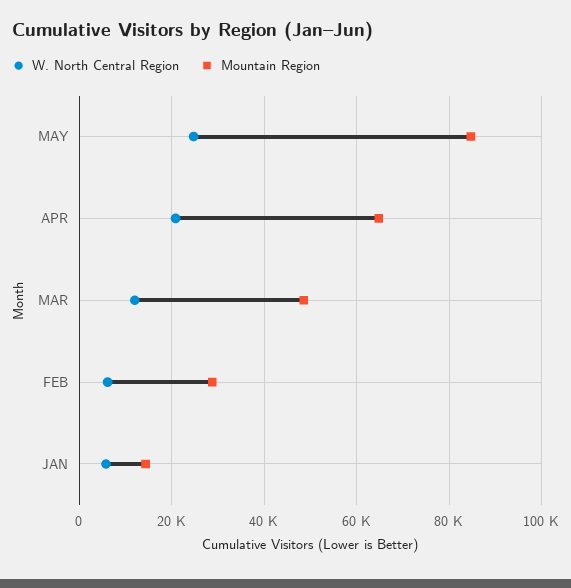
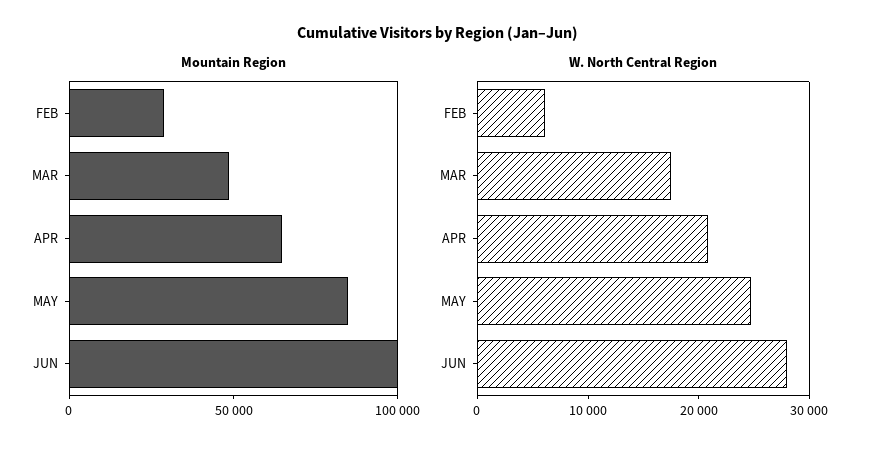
W. North Central Region, MAR: 12000 -> 18000
W. North Central Region, JAN: 6000 -> none
Mountain Region, JAN: 14000 -> none
Mountain Region, JUN: none -> 100000
W. North Central Region, JUN: none -> 28000

